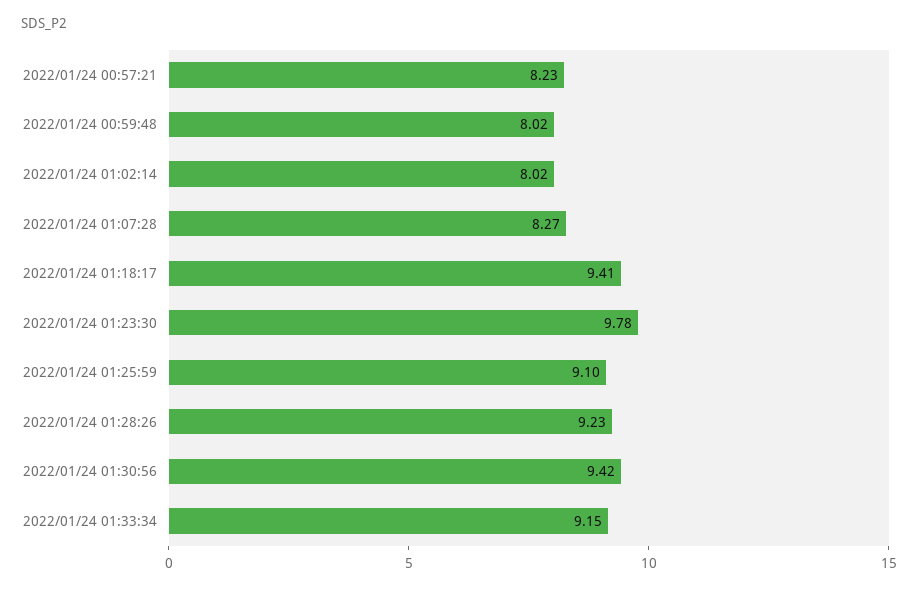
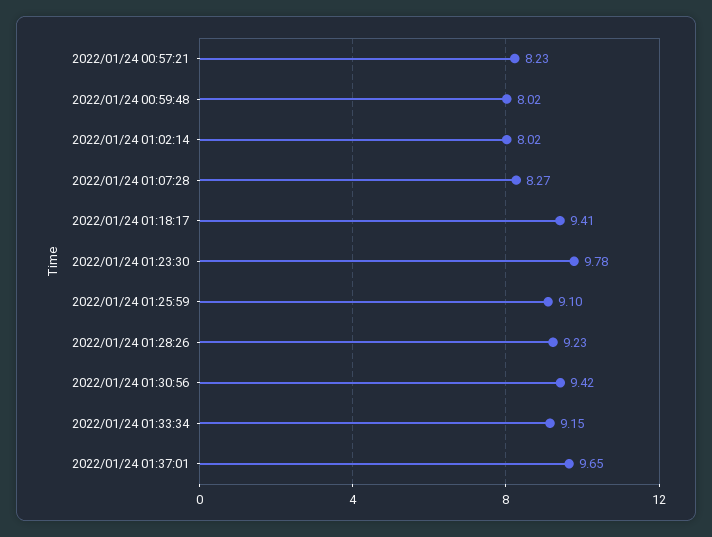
2022/01/24 01:37:01: none -> 9.65

